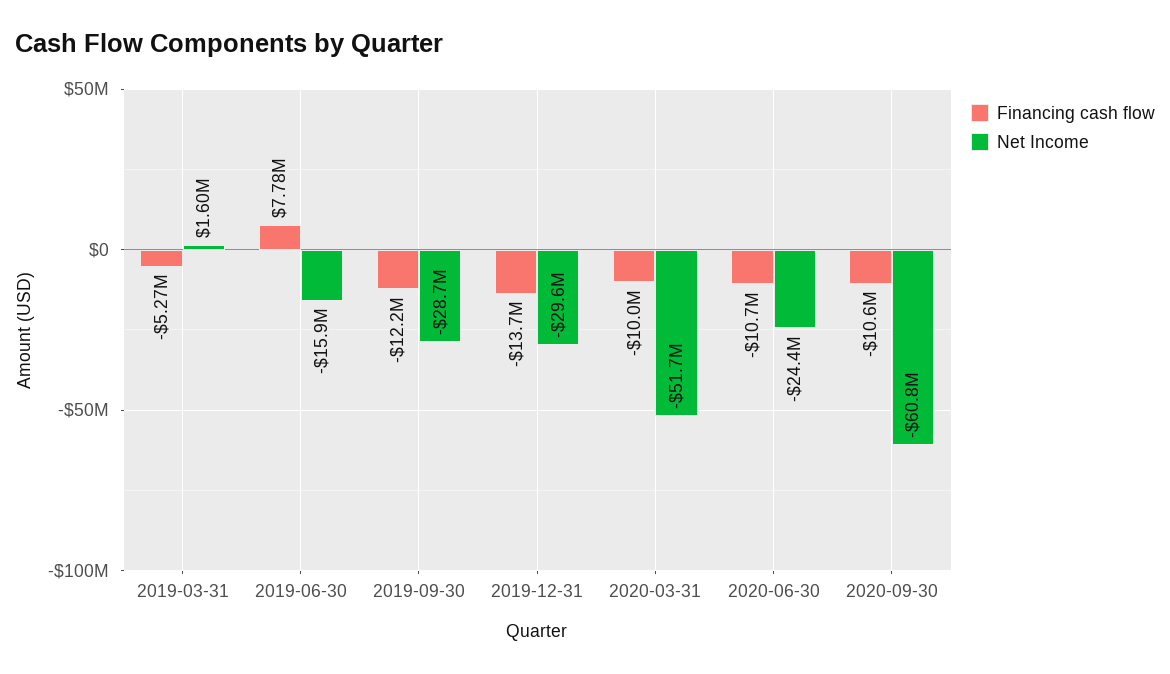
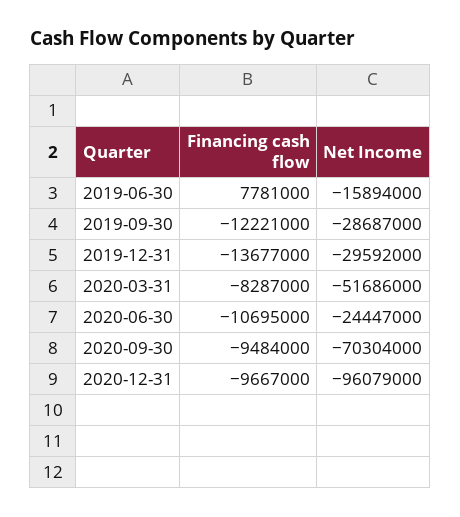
Financing cash flow, 2019-03-31: -5270000 -> none
Net Income, 2019-03-31: 1600000 -> none
Financing cash flow, 2020-03-31: -10000000 -> -8287000
Financing cash flow, 2020-09-30: -10600000 -> -9484000
Net Income, 2020-09-30: -60800000 -> -70304000
Financing cash flow, 2020-12-31: none -> -9667000
Net Income, 2020-12-31: none -> -96079000

